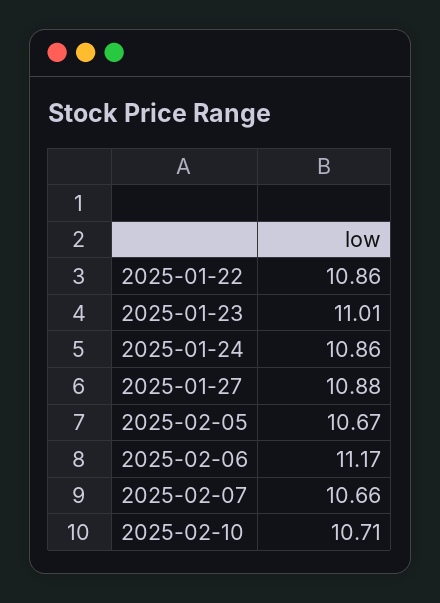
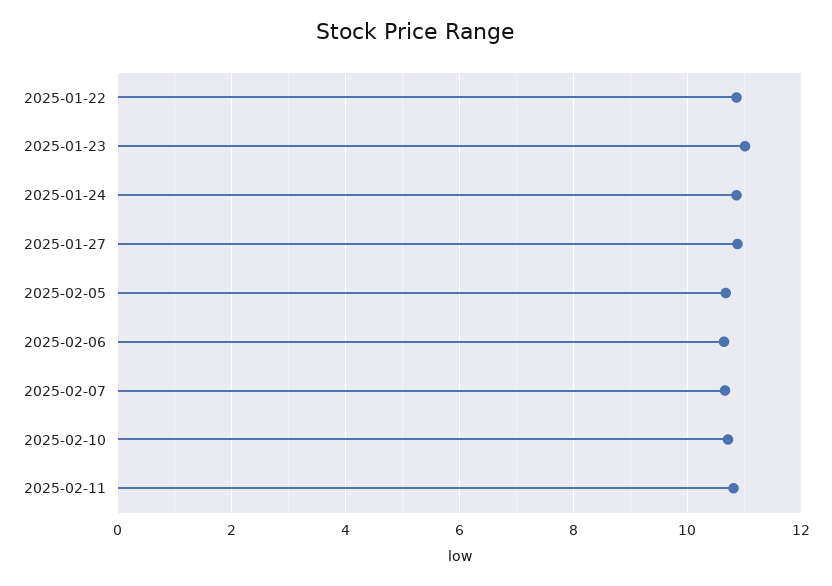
2025-02-06: 11.17 -> 10.6
2025-02-11: none -> 10.8

